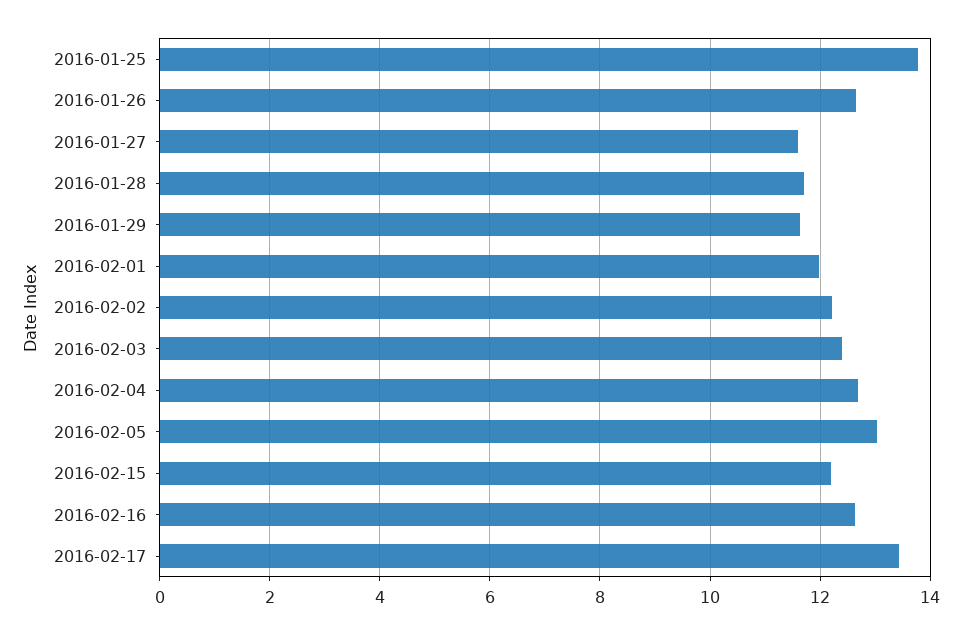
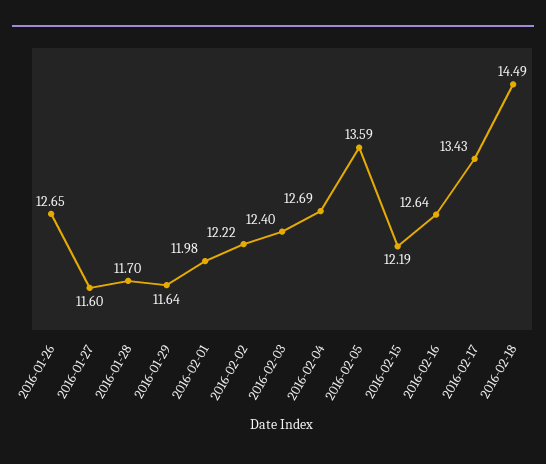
2016-01-25: 13.8 -> none
2016-02-05: 13 -> 13.59
2016-02-18: none -> 14.49

